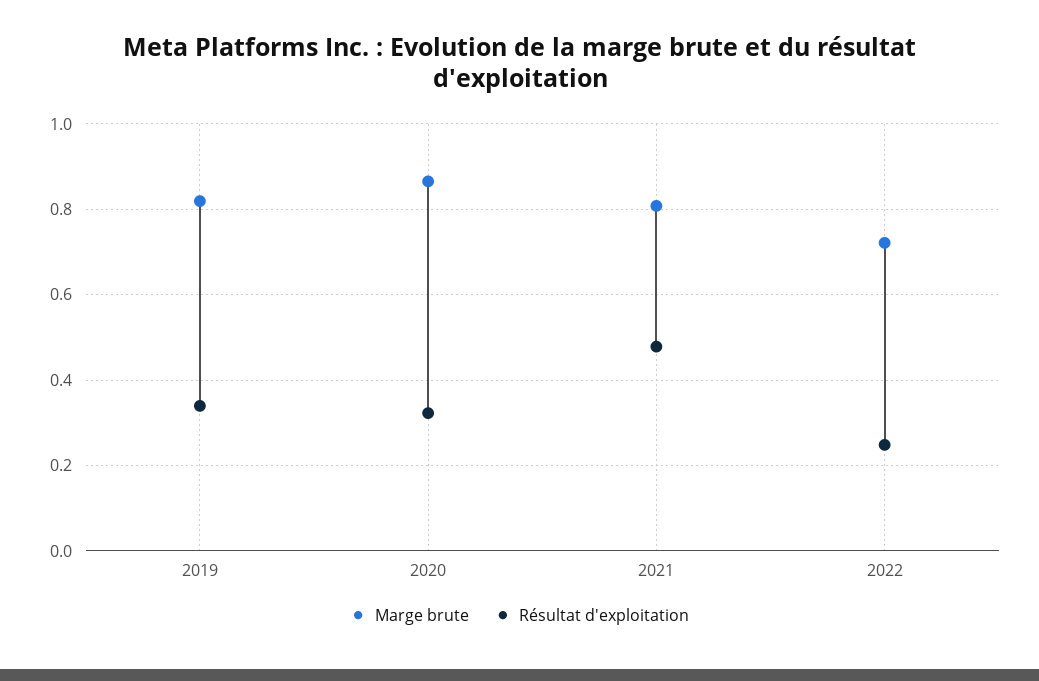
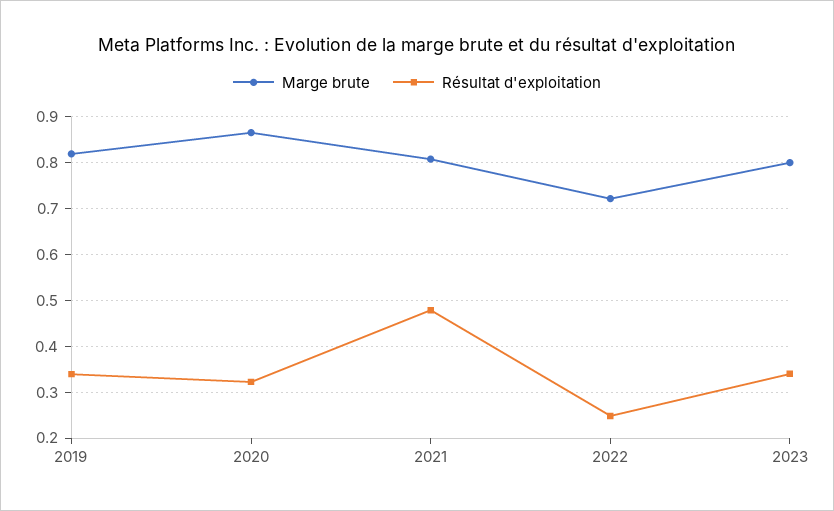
Marge brute, 2023: none -> 0.8
Résultat d'exploitation, 2023: none -> 0.34

